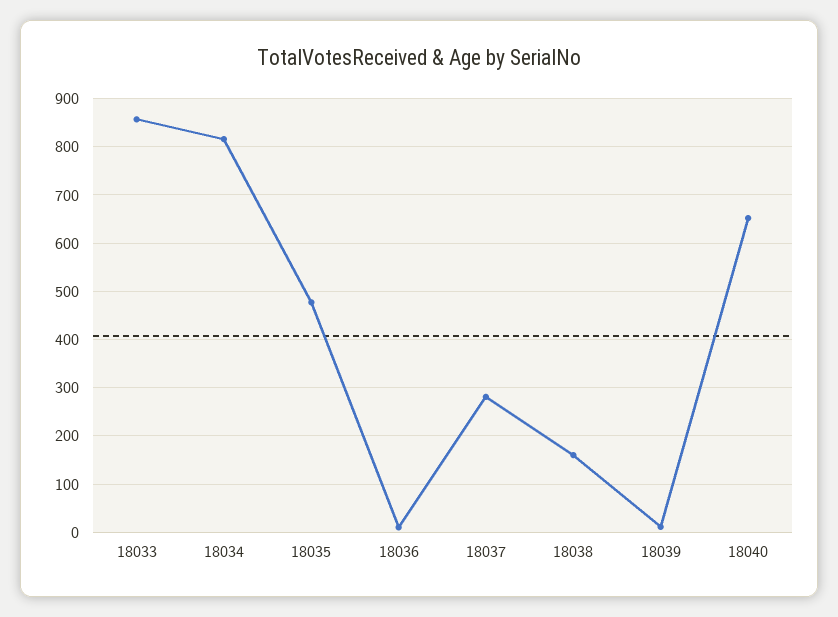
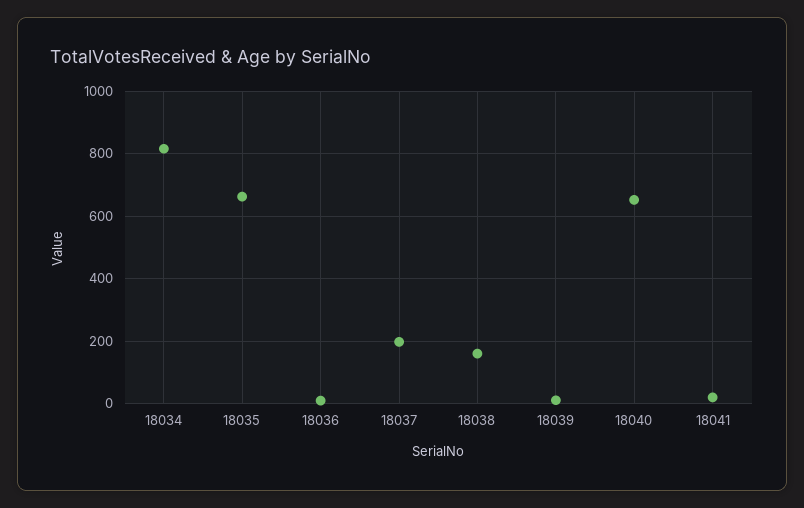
18033: 860 -> none
18035: 480 -> 660
18037: 280 -> 200
18041: none -> 20

